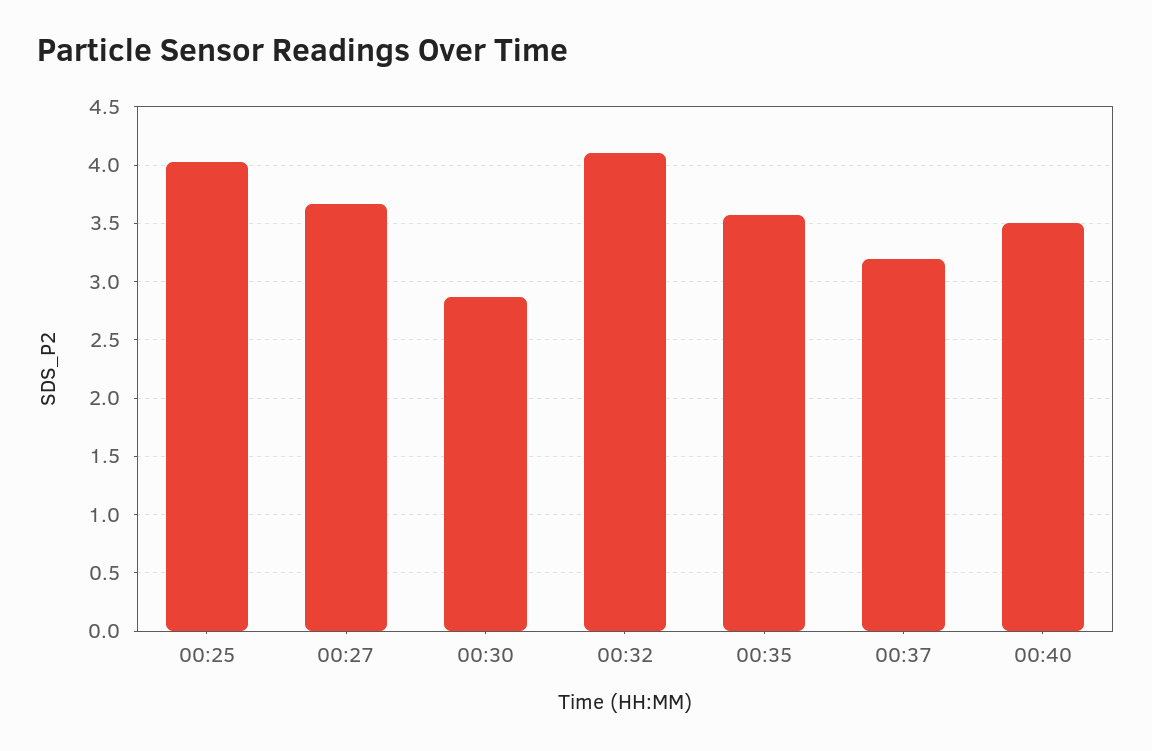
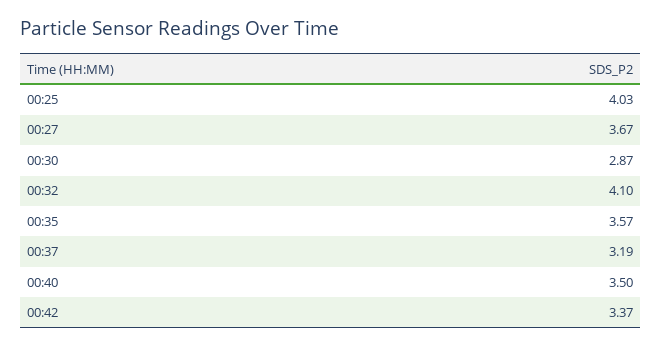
00:42: none -> 3.37

